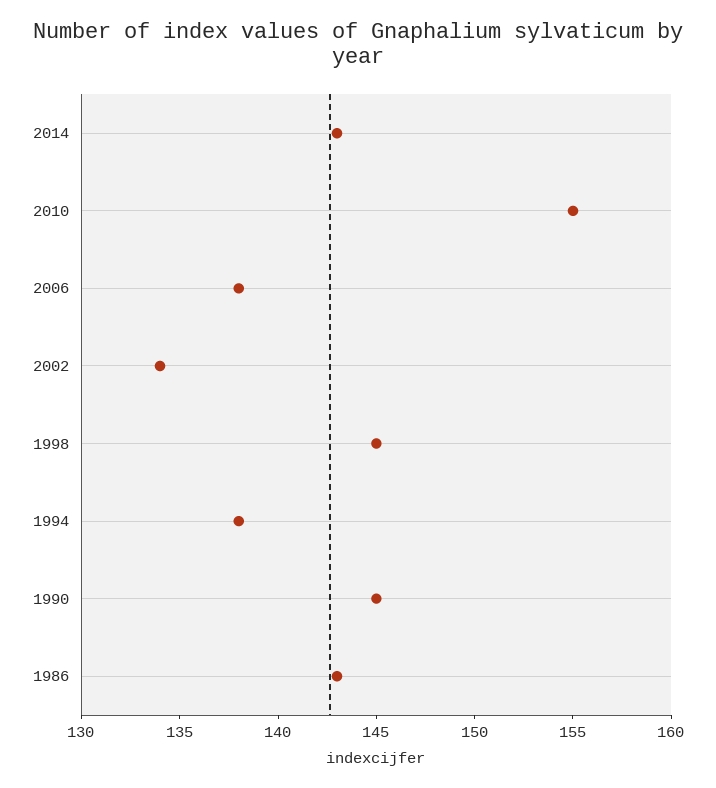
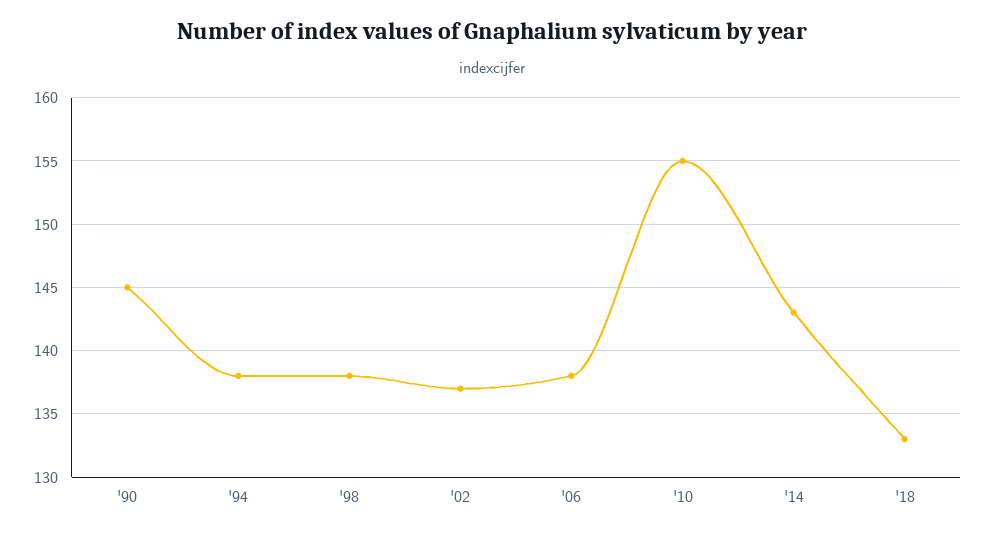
2002: 134 -> 137
1998: 145 -> 138
1986: 143 -> none
'18: none -> 133

